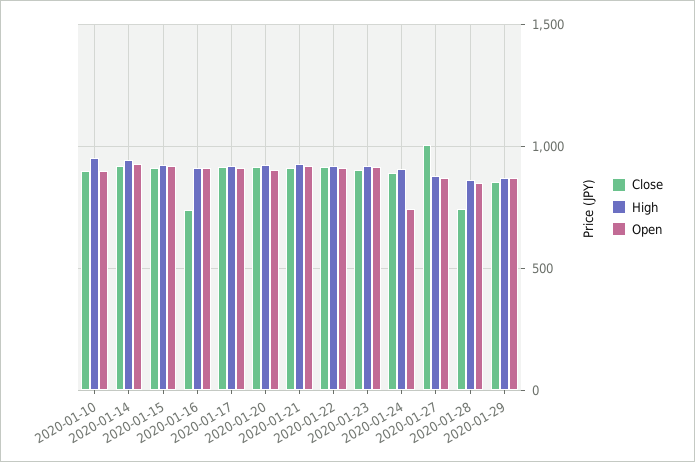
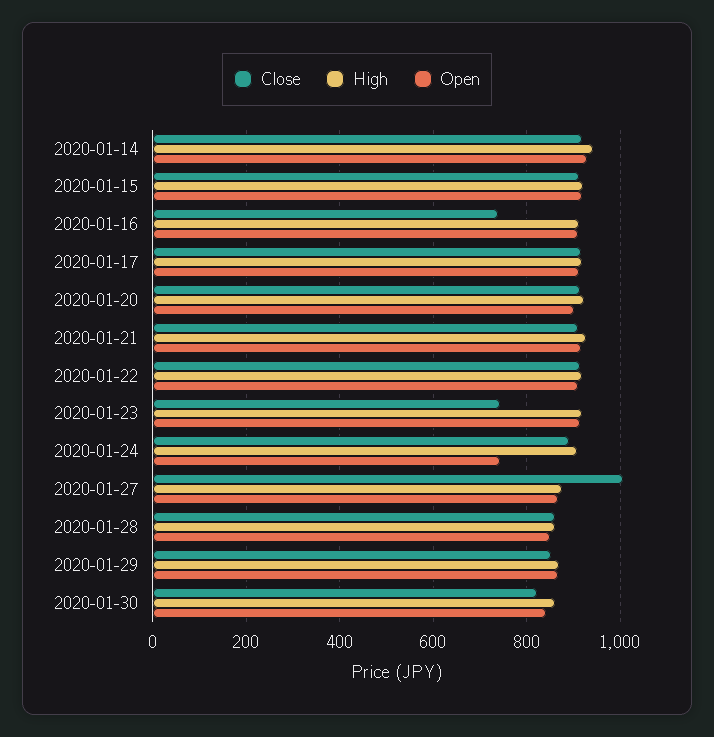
Close, 2020-01-10: 900 -> none
High, 2020-01-10: 950 -> none
Open, 2020-01-10: 900 -> none
Close, 2020-01-23: 900 -> 740
Close, 2020-01-28: 750 -> 860
Close, 2020-01-30: none -> 820
High, 2020-01-30: none -> 860
Open, 2020-01-30: none -> 840

